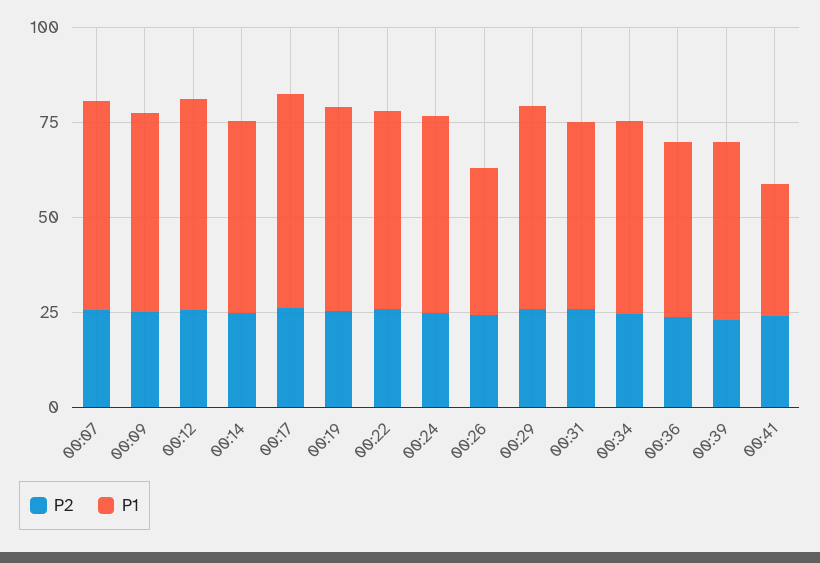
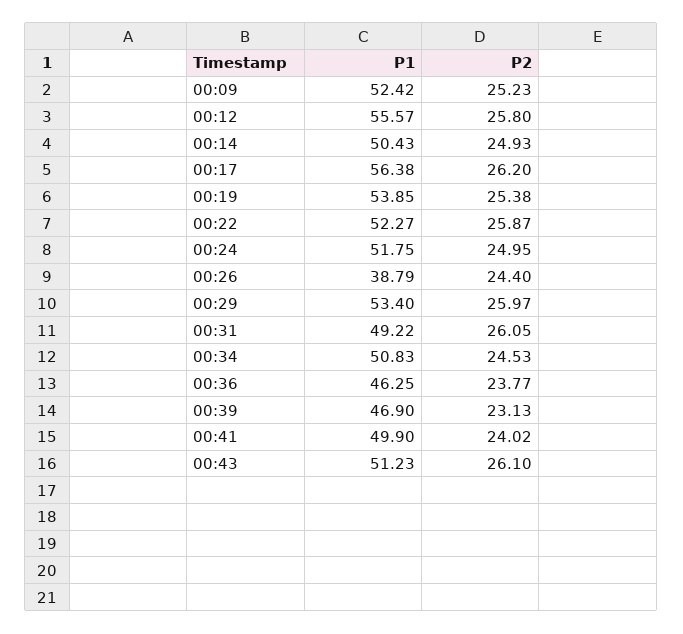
P2, 00:07: 25 -> none
P1, 00:07: 55 -> none
P1, 00:41: 35 -> 49.9
P1, 00:43: none -> 51.23
P2, 00:43: none -> 26.1

